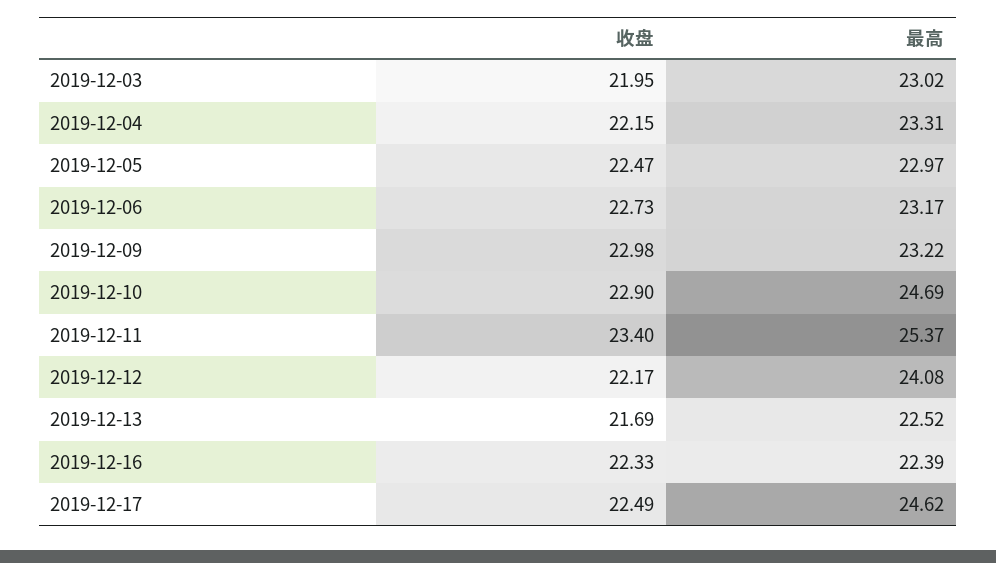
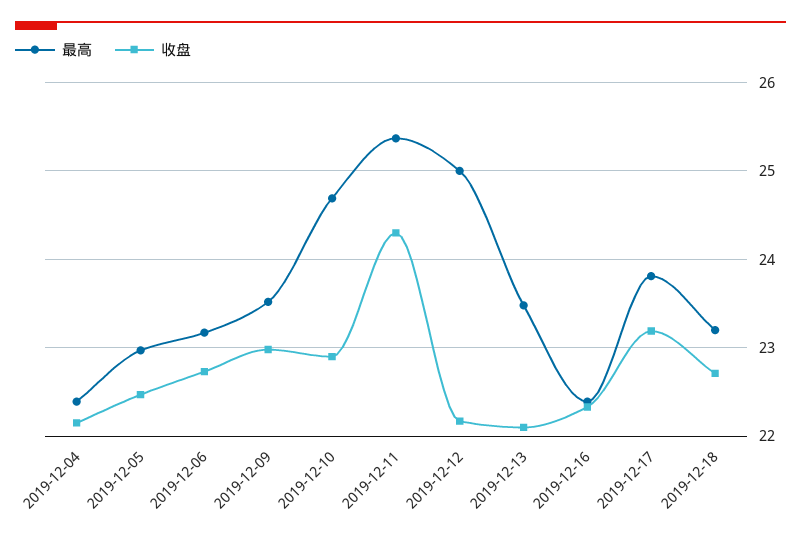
收盘, 2019-12-03: 21.95 -> none
最高, 2019-12-03: 23.02 -> none
最高, 2019-12-04: 23.31 -> 22.4
最高, 2019-12-09: 23.22 -> 23.5
收盘, 2019-12-11: 23.4 -> 24.3
最高, 2019-12-12: 24.08 -> 25
收盘, 2019-12-13: 21.69 -> 22.1
最高, 2019-12-13: 22.52 -> 23.5
收盘, 2019-12-17: 22.49 -> 23.2
最高, 2019-12-17: 24.62 -> 23.8
最高, 2019-12-18: none -> 23.2
收盘, 2019-12-18: none -> 22.7

